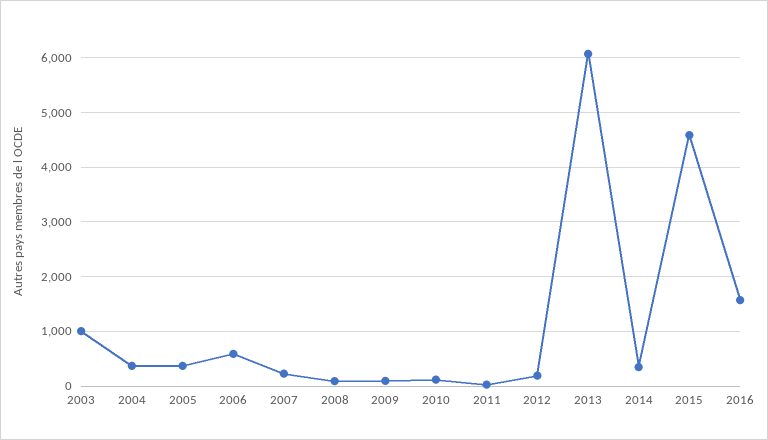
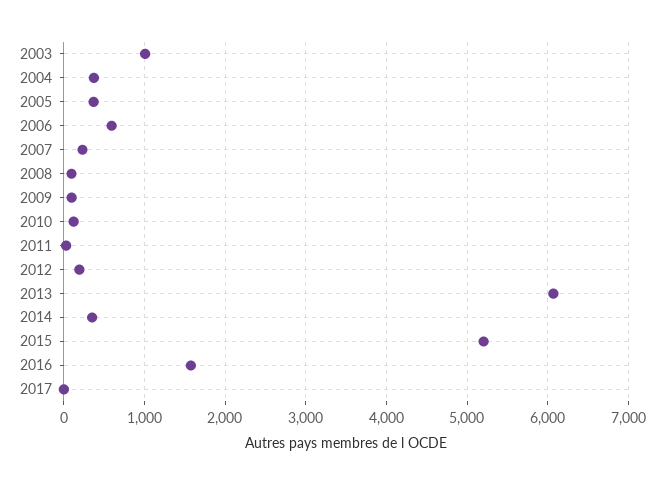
2015: 4600 -> 5200
2017: none -> 0

